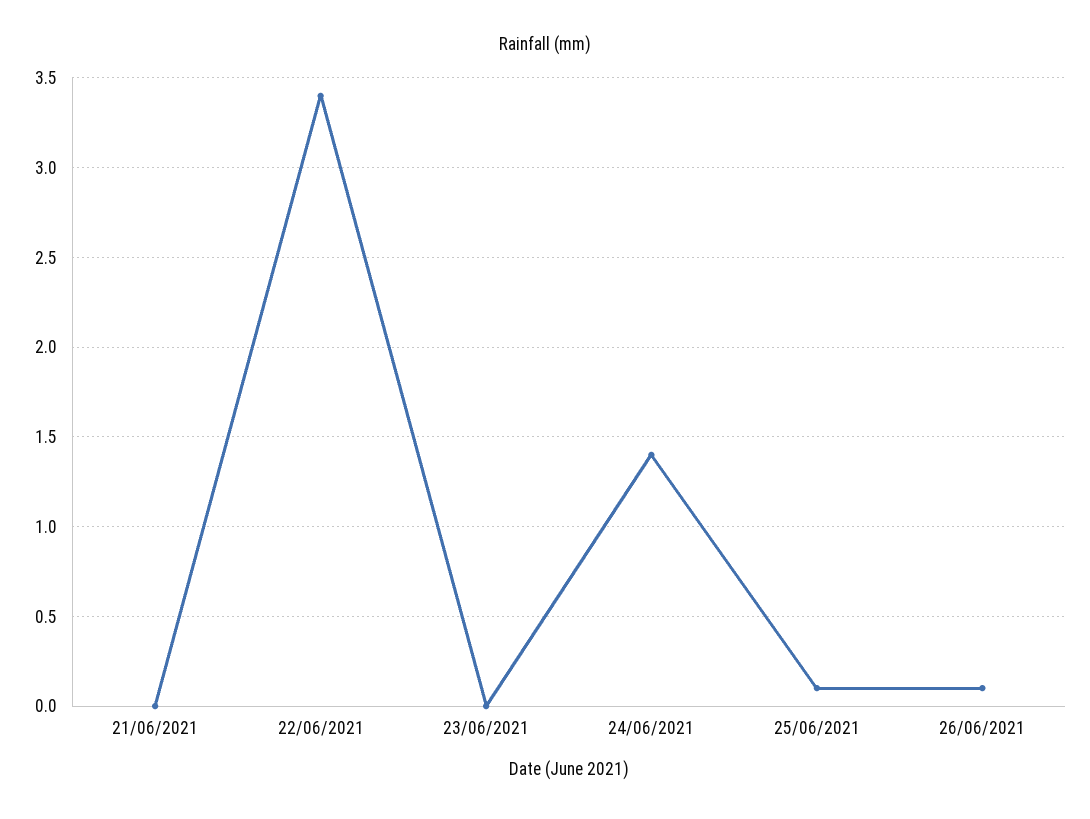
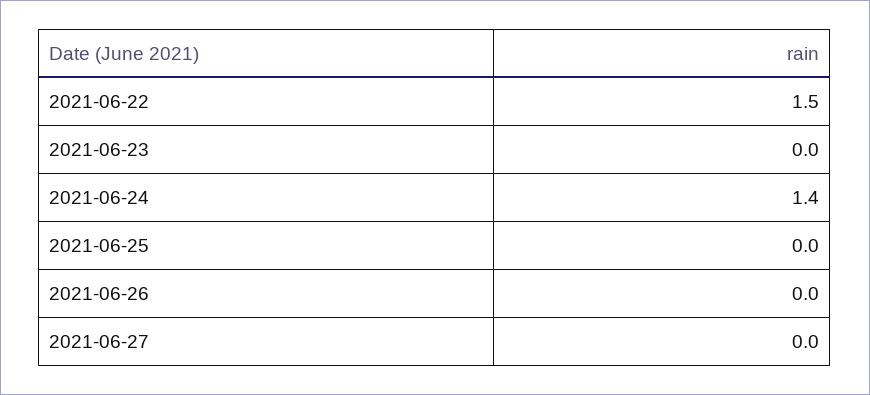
21/06/2021: 0 -> none
22/06/2021: 3.4 -> 1.5
25/06/2021: 0.1 -> 0
26/06/2021: 0.1 -> 0
2021-06-27: none -> 0

